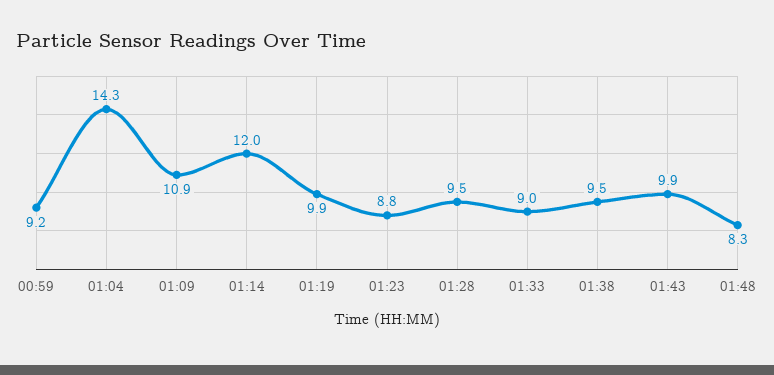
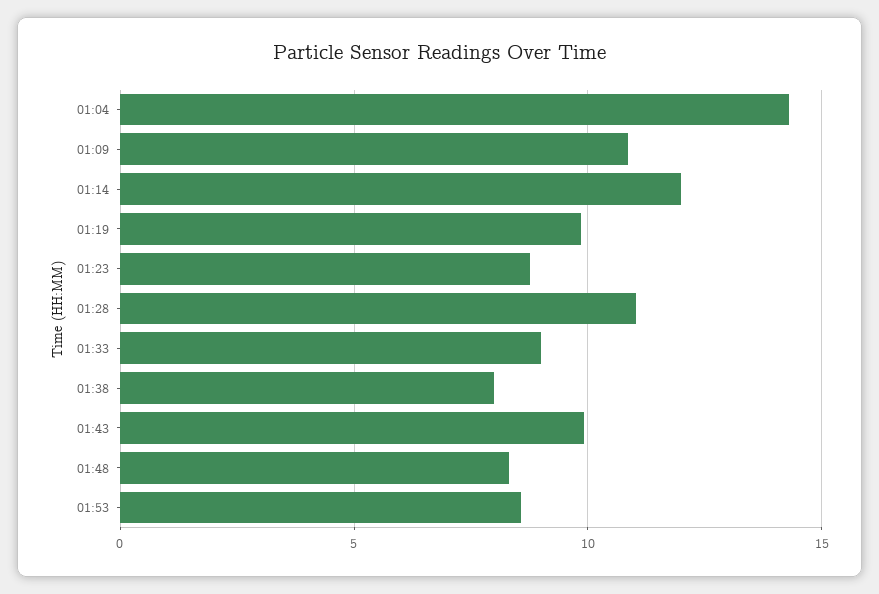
00:59: 9.2 -> none
01:28: 9.5 -> 11
01:38: 9.5 -> 8
01:53: none -> 8.5

